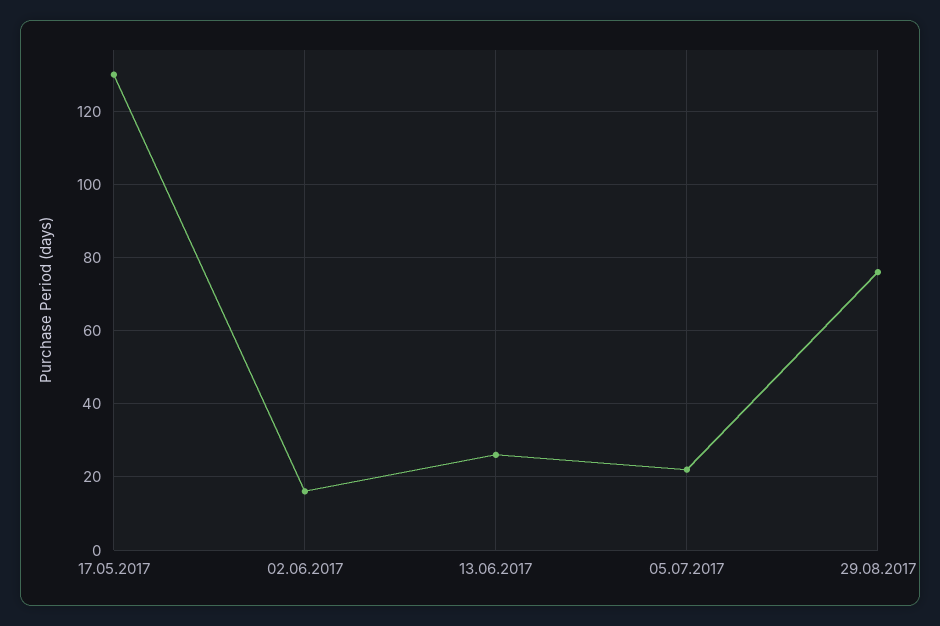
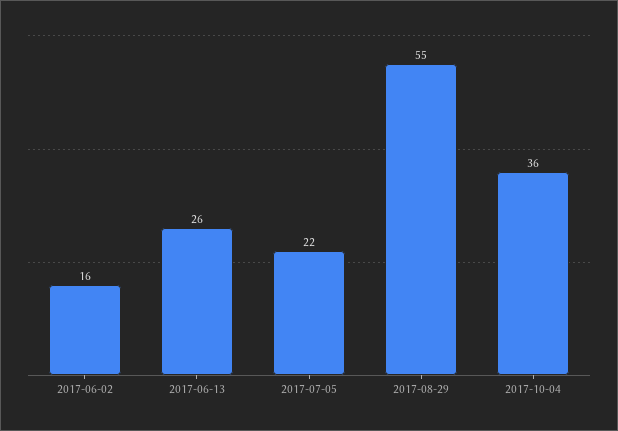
17.05.2017: 130 -> none
29.08.2017: 75 -> 55
2017-10-04: none -> 36

